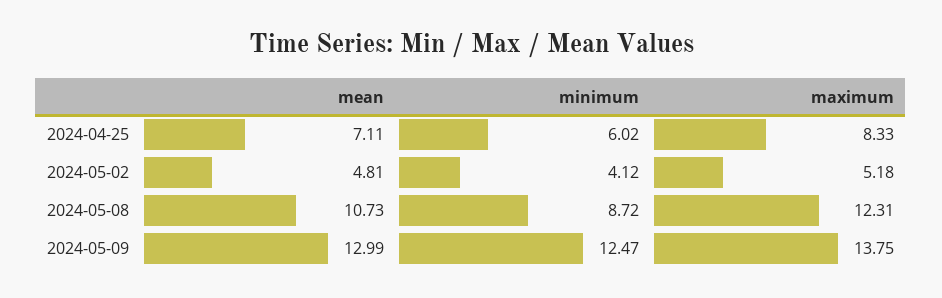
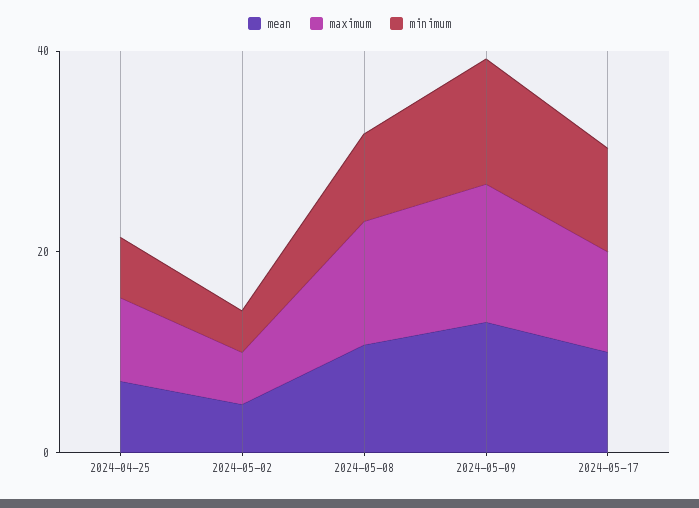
mean, 2024-05-17: none -> 10
maximum, 2024-05-17: none -> 10
minimum, 2024-05-17: none -> 10

